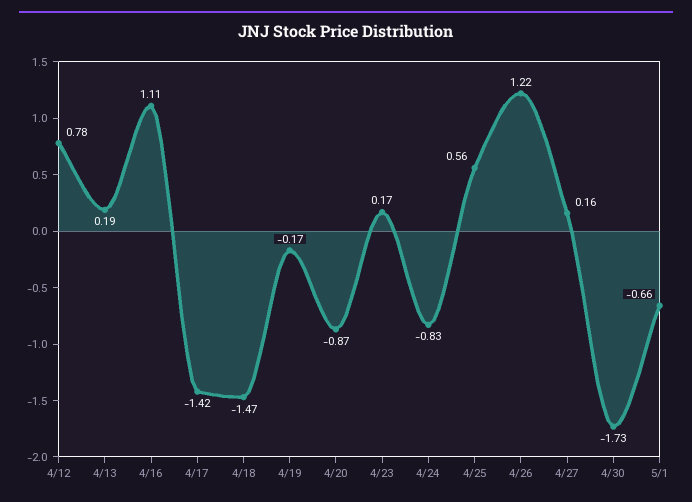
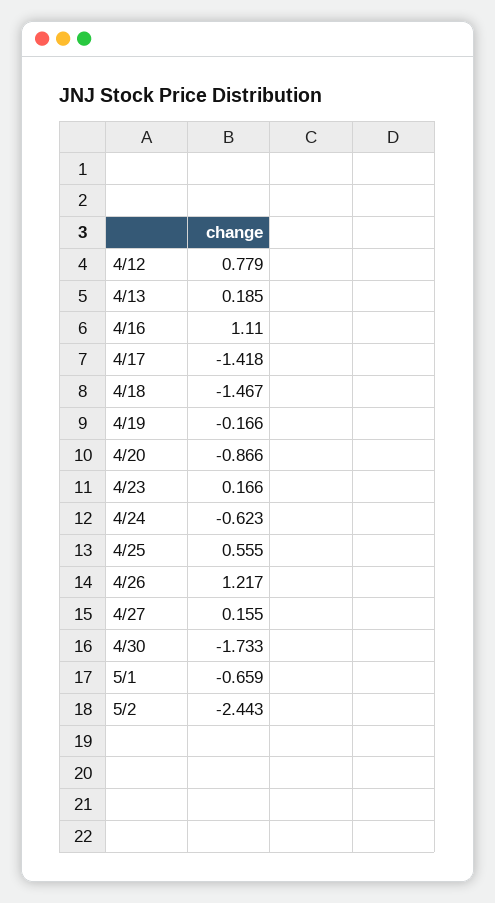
4/24: -0.83 -> -0.623
5/2: none -> -2.443

